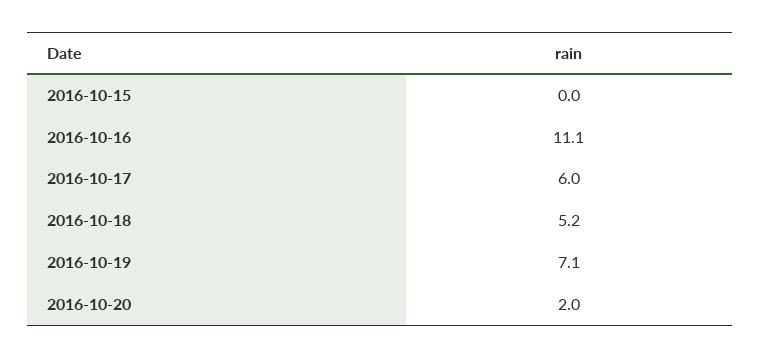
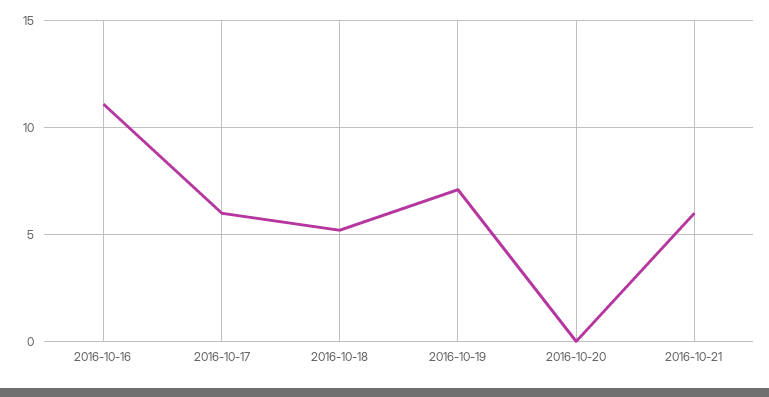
2016-10-15: 0 -> none
2016-10-20: 2 -> 0
2016-10-21: none -> 6

